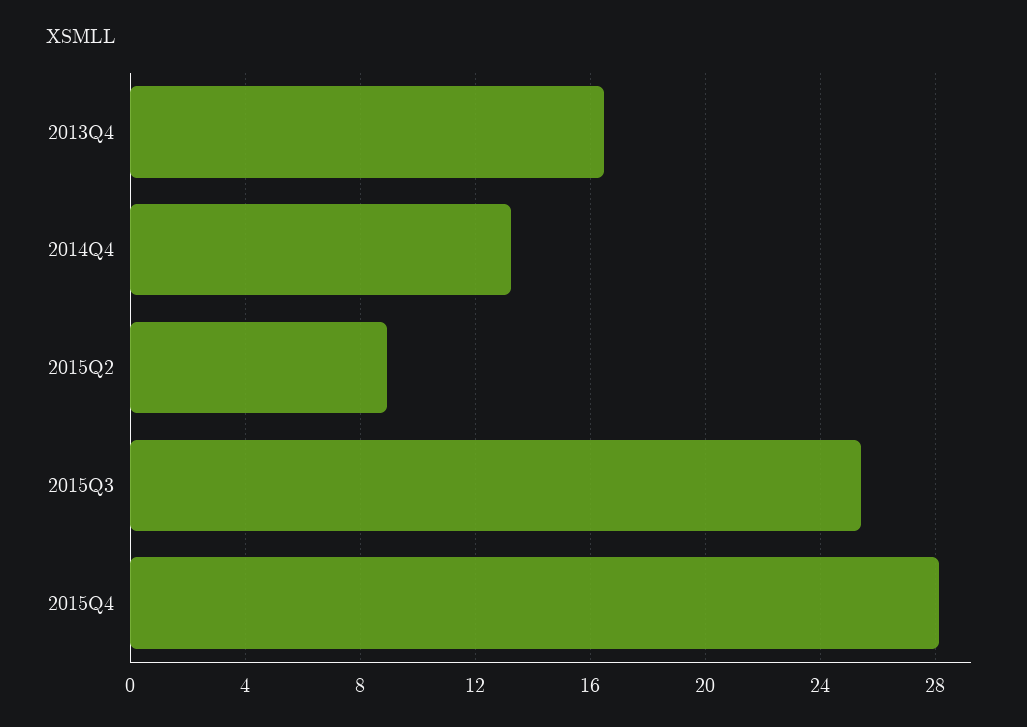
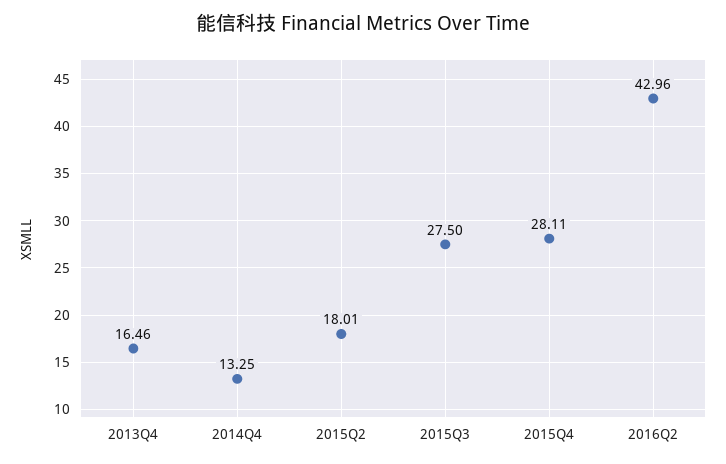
2015Q2: 9 -> 18.01
2015Q3: 25.5 -> 27.5
2016Q2: none -> 42.96

